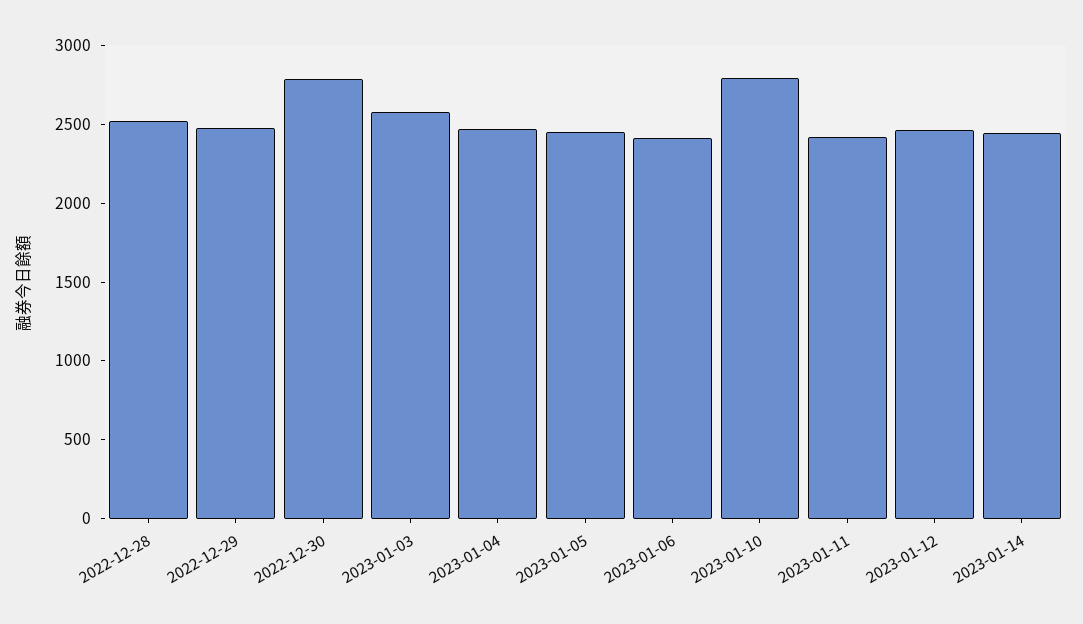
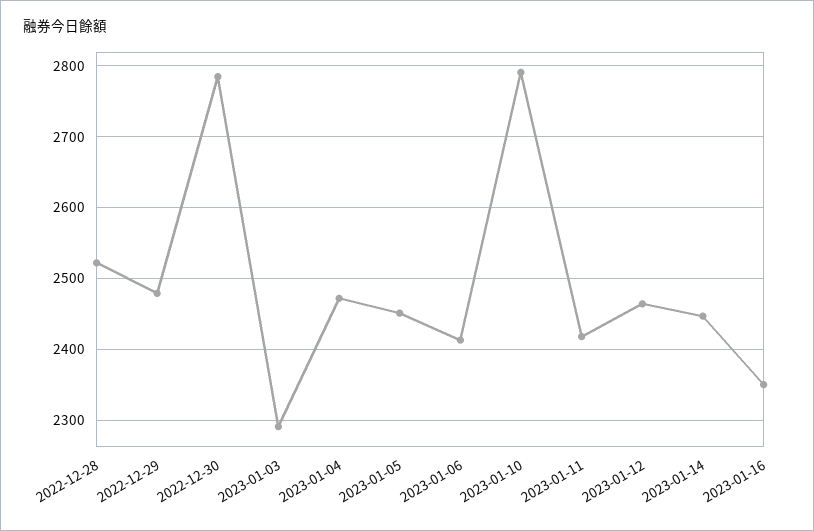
2023-01-03: 2600 -> 2290
2023-01-16: none -> 2350

